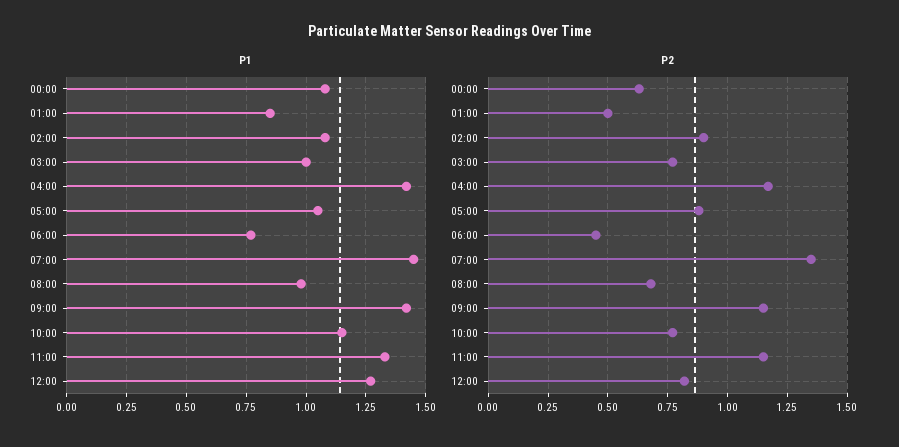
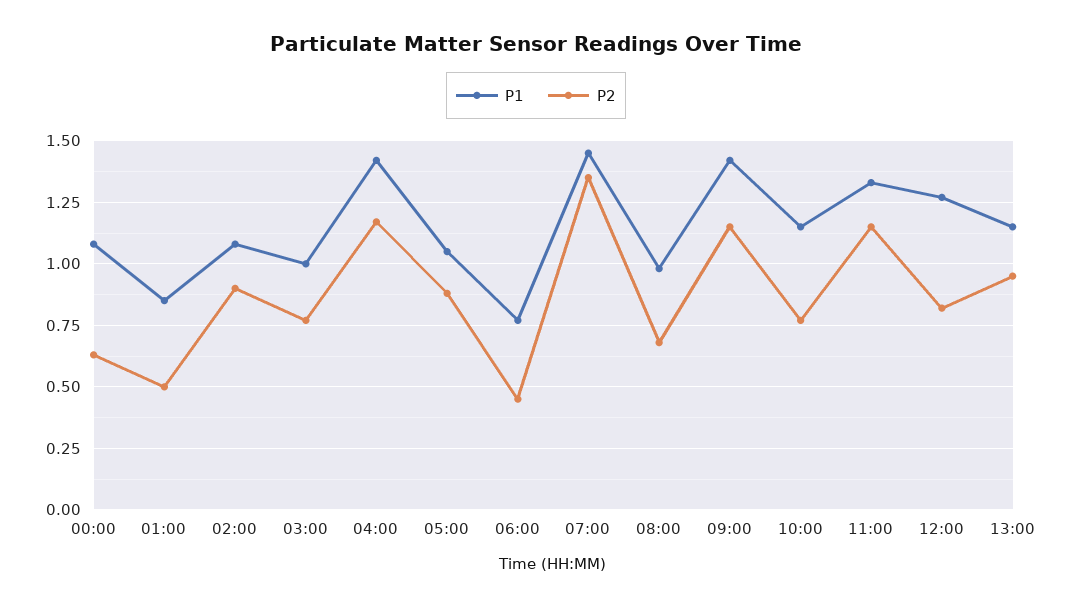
P1, 13:00: none -> 1.15
P2, 13:00: none -> 0.95

